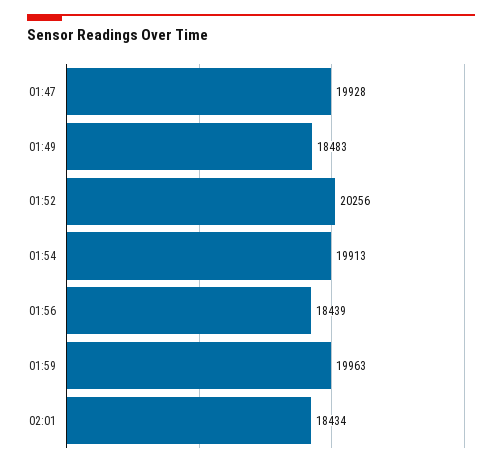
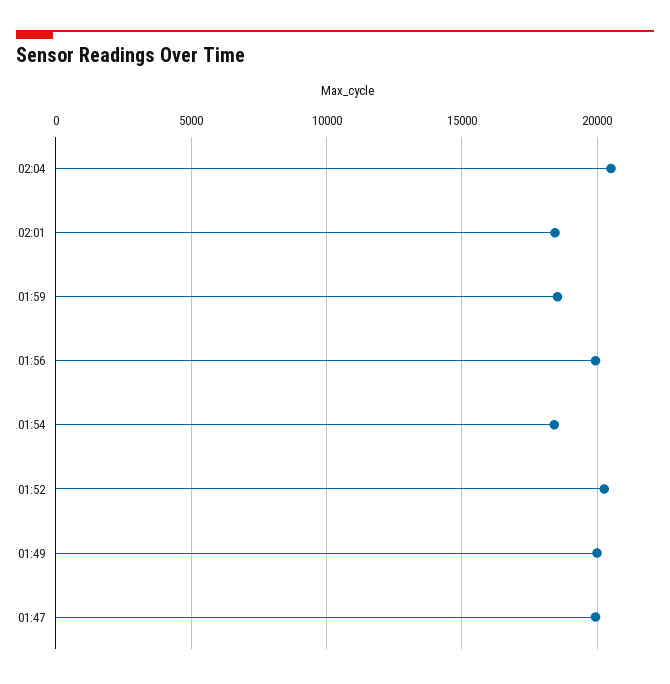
01:49: 18483 -> 20000
01:54: 19913 -> 18500
01:56: 18439 -> 20000
01:59: 19963 -> 18500
02:04: none -> 20500

